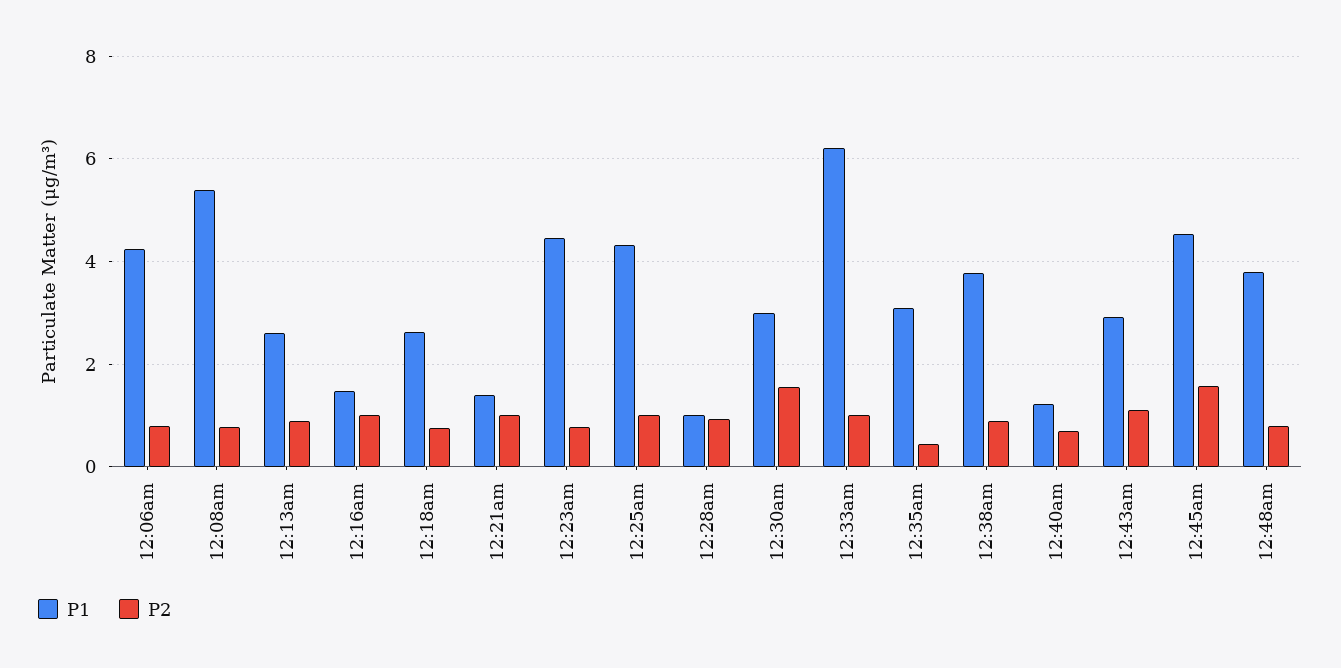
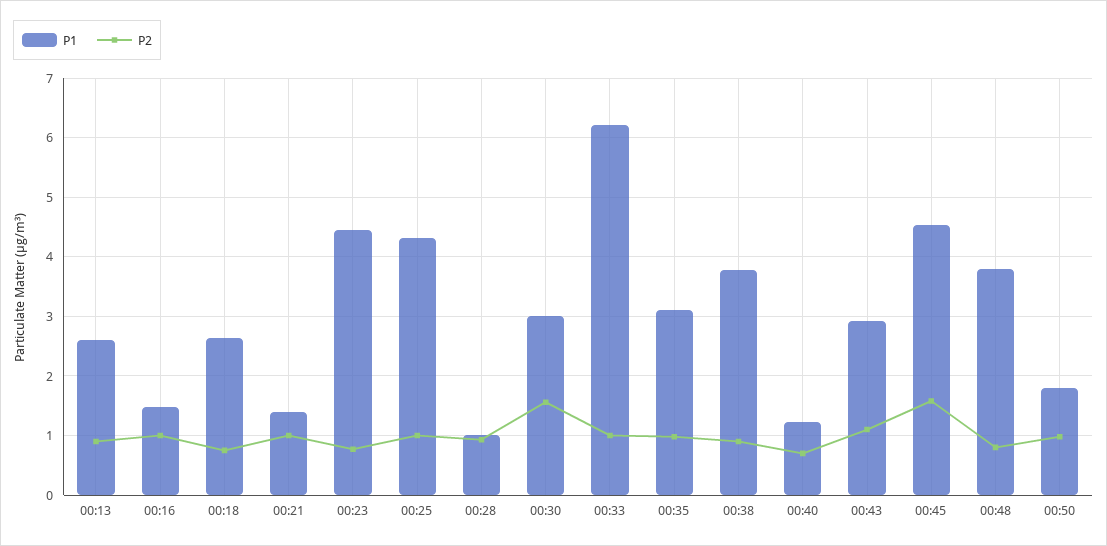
P1, 12:06am: 4.2 -> none
P2, 12:06am: 0.8 -> none
P1, 12:08am: 5.4 -> none
P2, 12:08am: 0.8 -> none
P2, 12:35am: 0.4 -> 1
P1, 00:50: none -> 1.8
P2, 00:50: none -> 1

